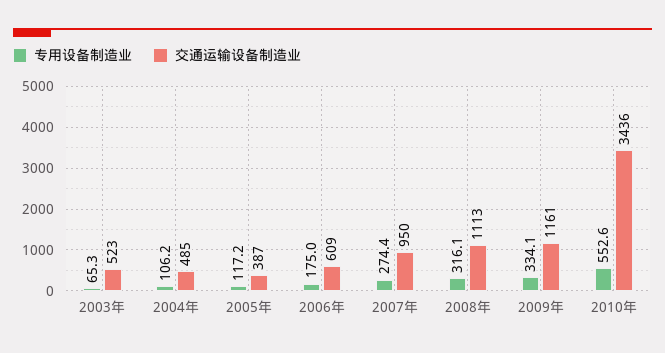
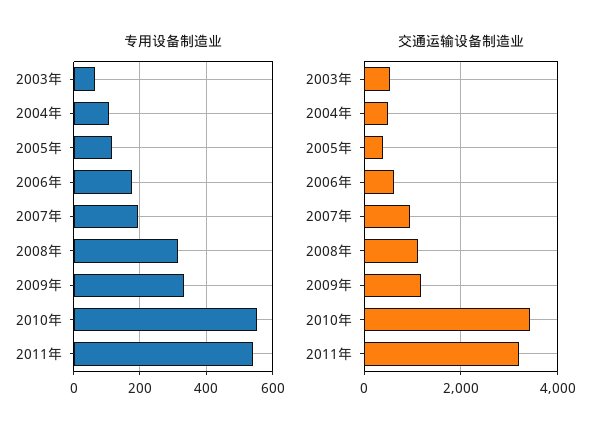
专用设备制造业, 2007年: 274.4 -> 200
专用设备制造业, 2011年: none -> 540
交通运输设备制造业, 2011年: none -> 3200

